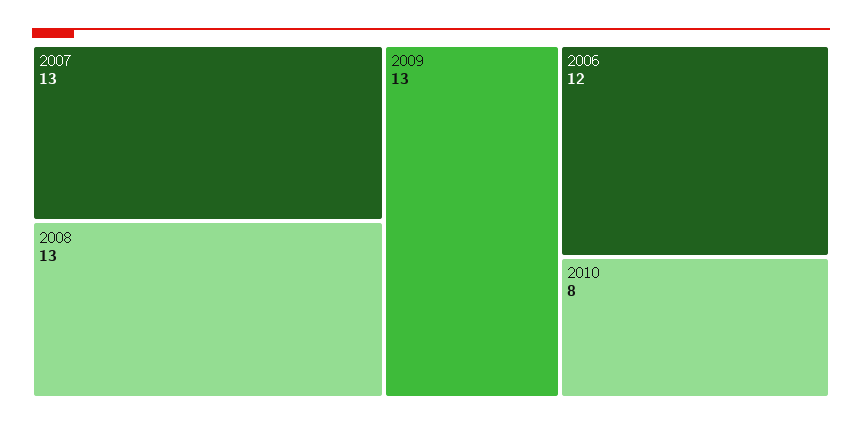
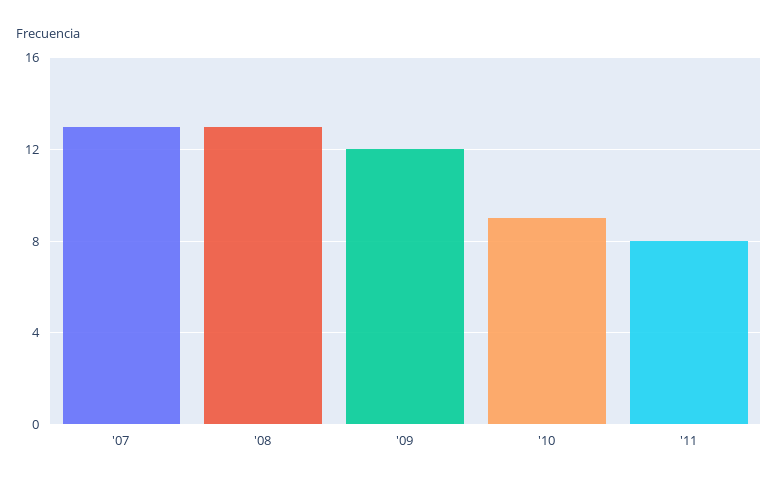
2009: 13 -> 12
2006: 12 -> none
2010: 8 -> 9
'11: none -> 8

